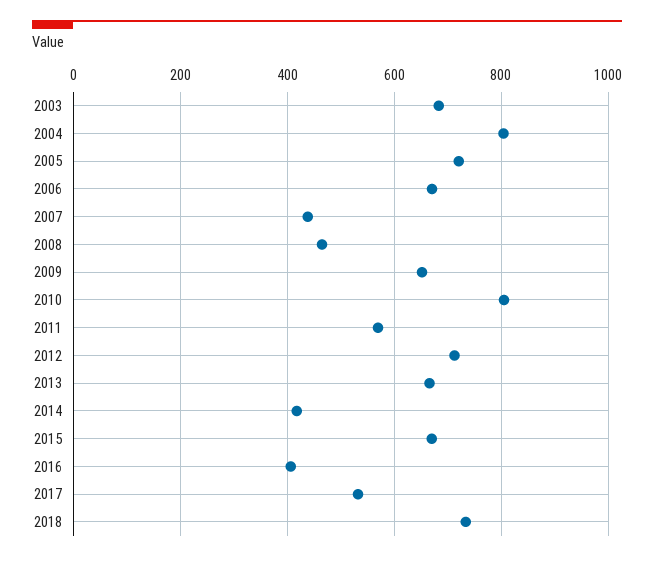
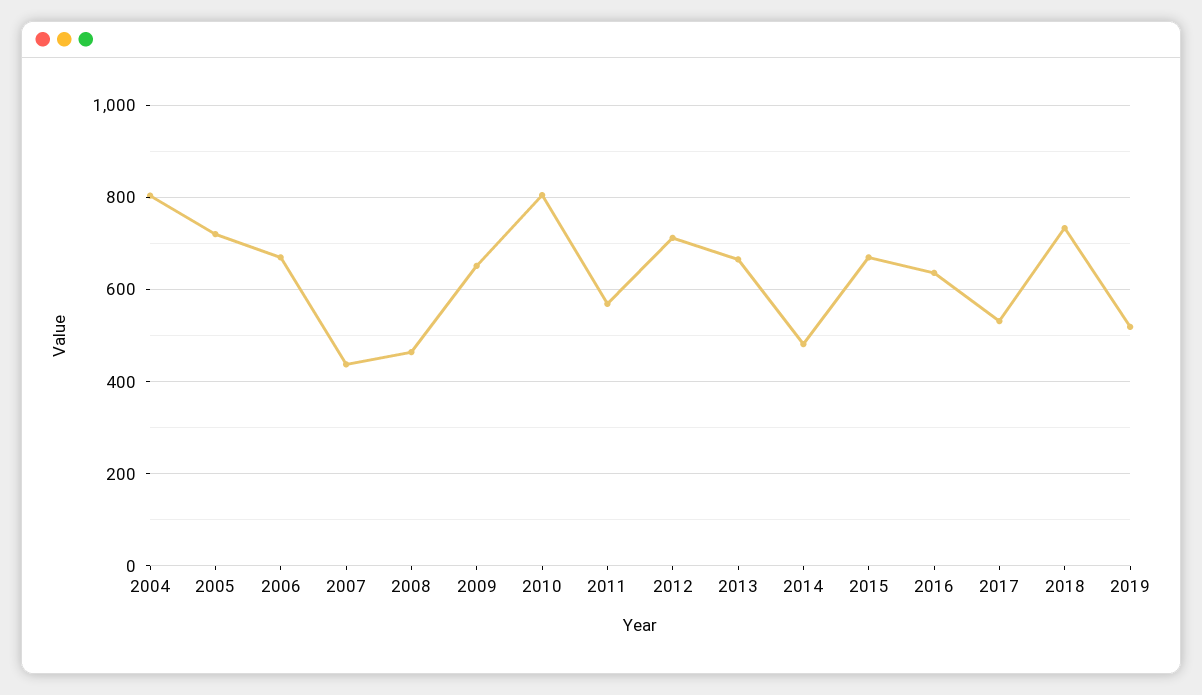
2003: 680 -> none
2014: 420 -> 480
2016: 400 -> 640
2019: none -> 520

